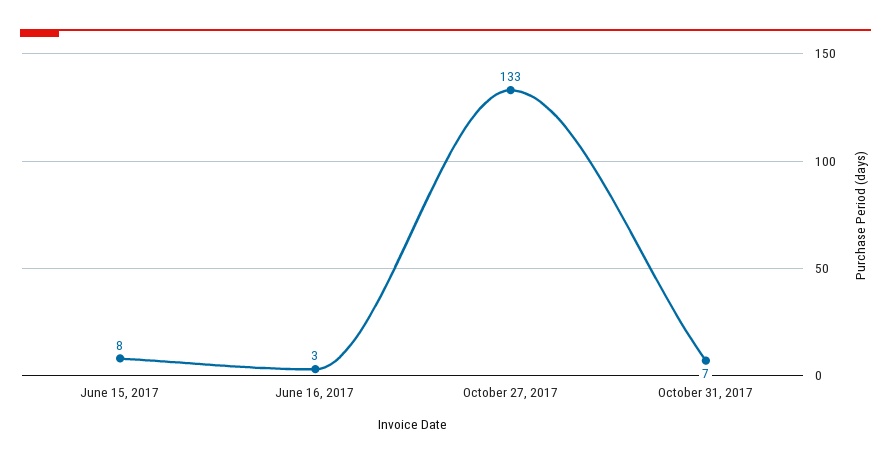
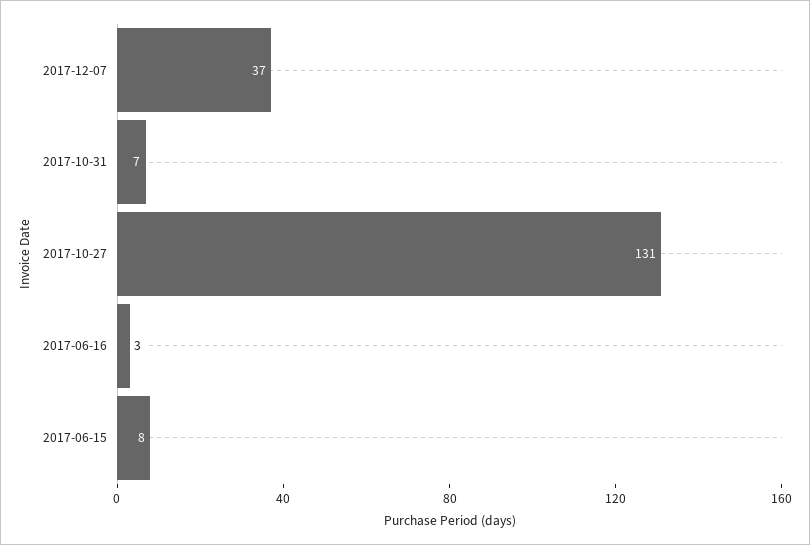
October 27, 2017: 133 -> 131
2017-12-07: none -> 37

